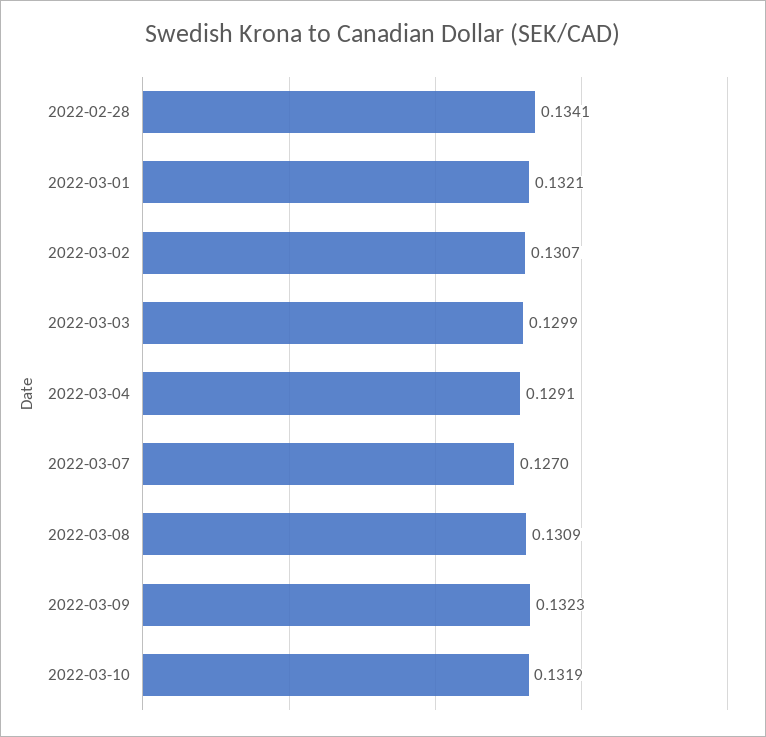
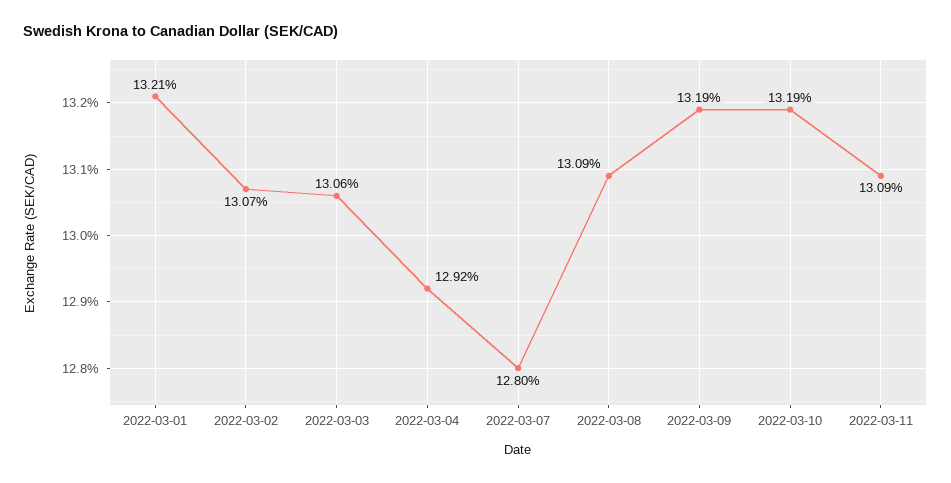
2022-02-28: 0.1341 -> none
2022-03-03: 0.1299 -> 0.1306
2022-03-04: 0.1291 -> 0.1292
2022-03-07: 0.127 -> 0.128
2022-03-09: 0.1323 -> 0.1319
2022-03-11: none -> 0.1309

